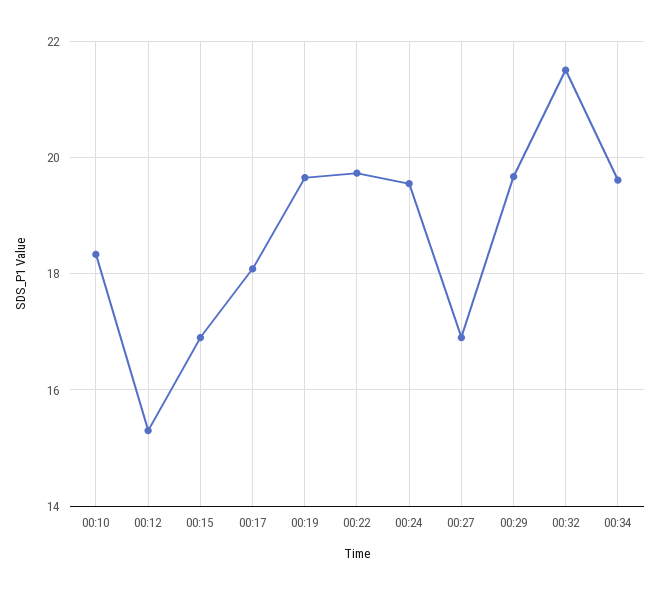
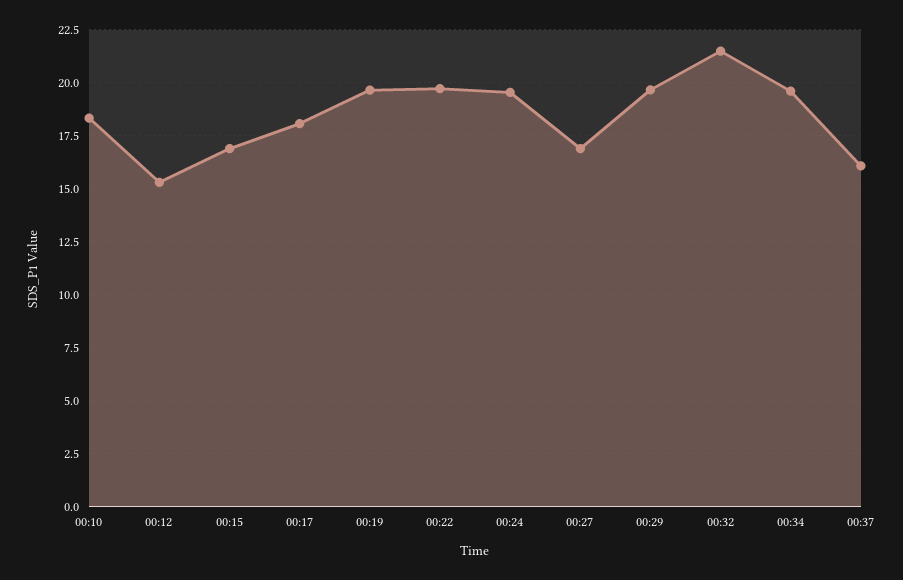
00:37: none -> 16

